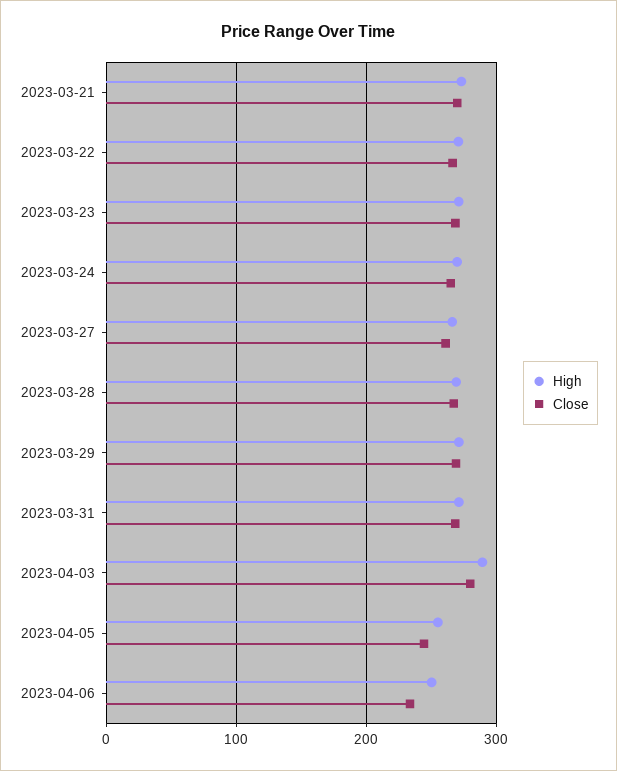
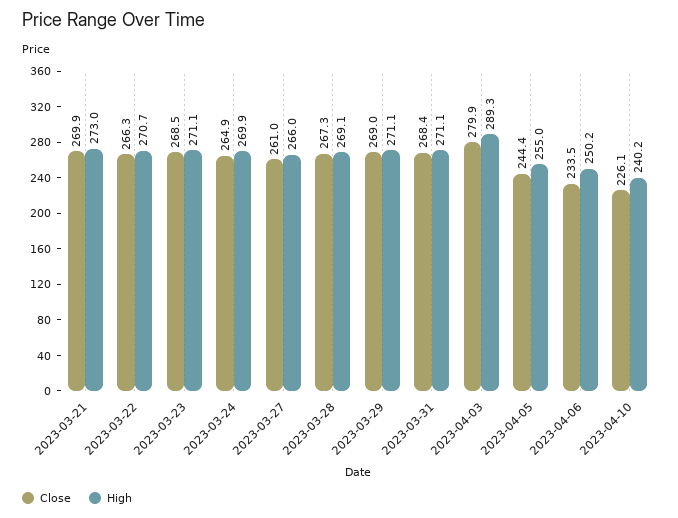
Close, 2023-04-10: none -> 226.1
High, 2023-04-10: none -> 240.2

